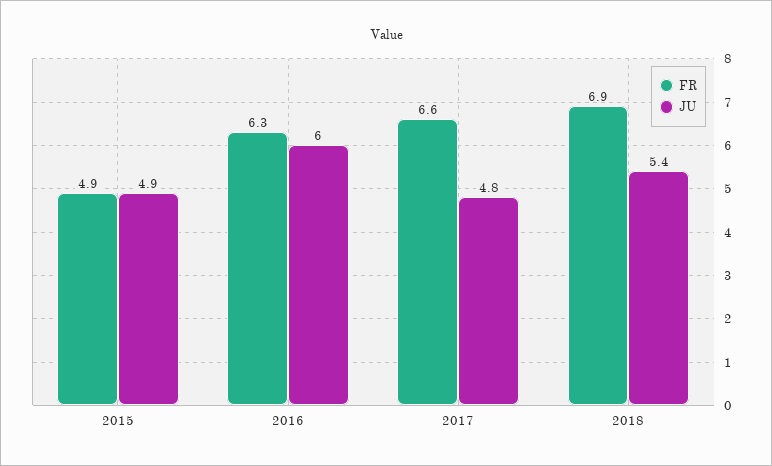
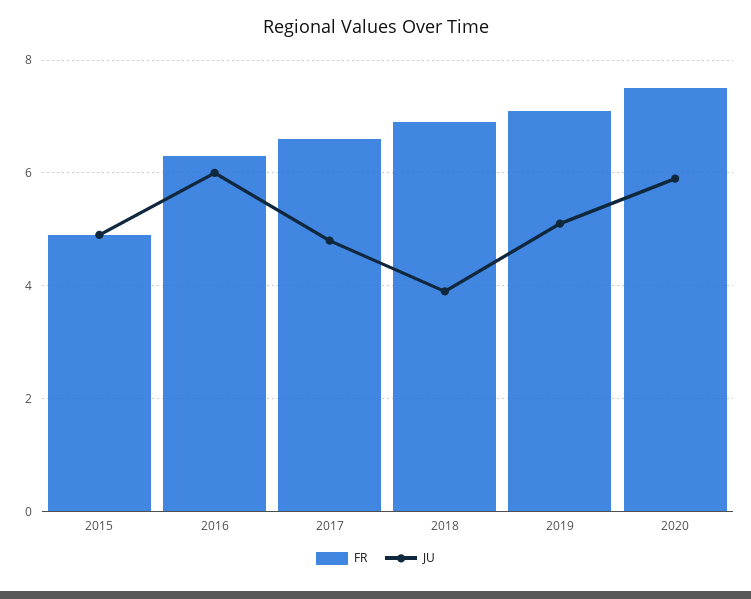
JU, 2018: 5.4 -> 4
FR, 2019: none -> 7
JU, 2019: none -> 5
FR, 2020: none -> 7.5
JU, 2020: none -> 6

